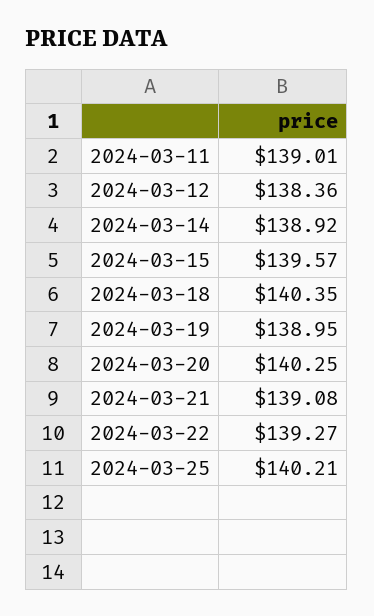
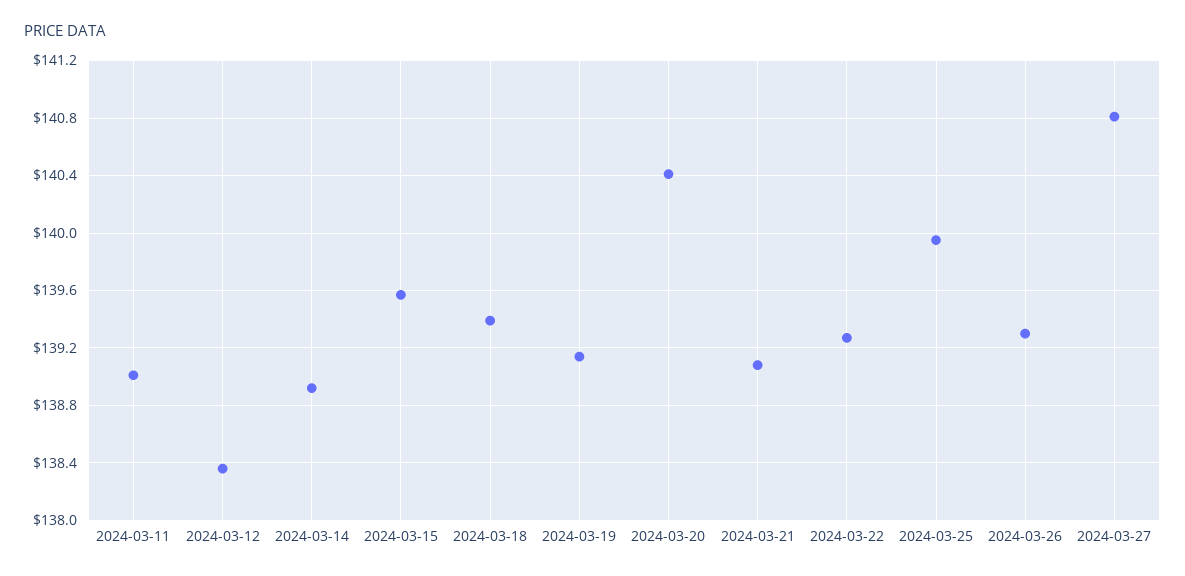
2024-03-18: 140.35 -> 139.4
2024-03-19: 138.95 -> 139.15
2024-03-20: 140.25 -> 140.4
2024-03-25: 140.21 -> 139.95
2024-03-26: none -> 139.3
2024-03-27: none -> 140.8

